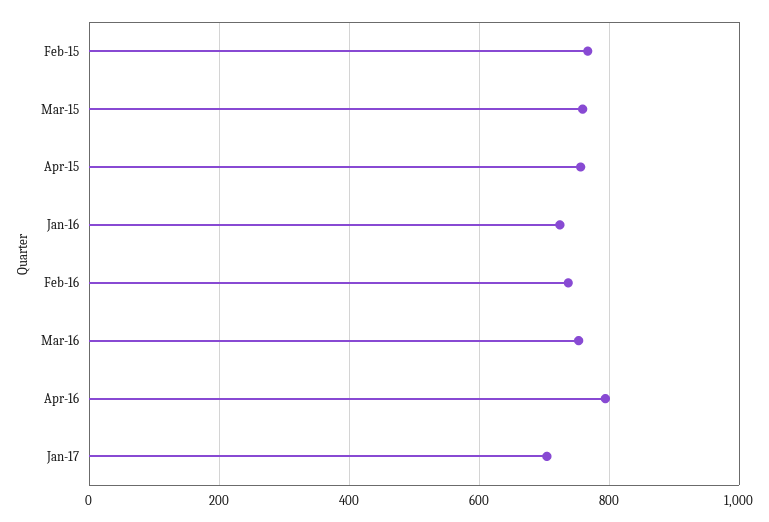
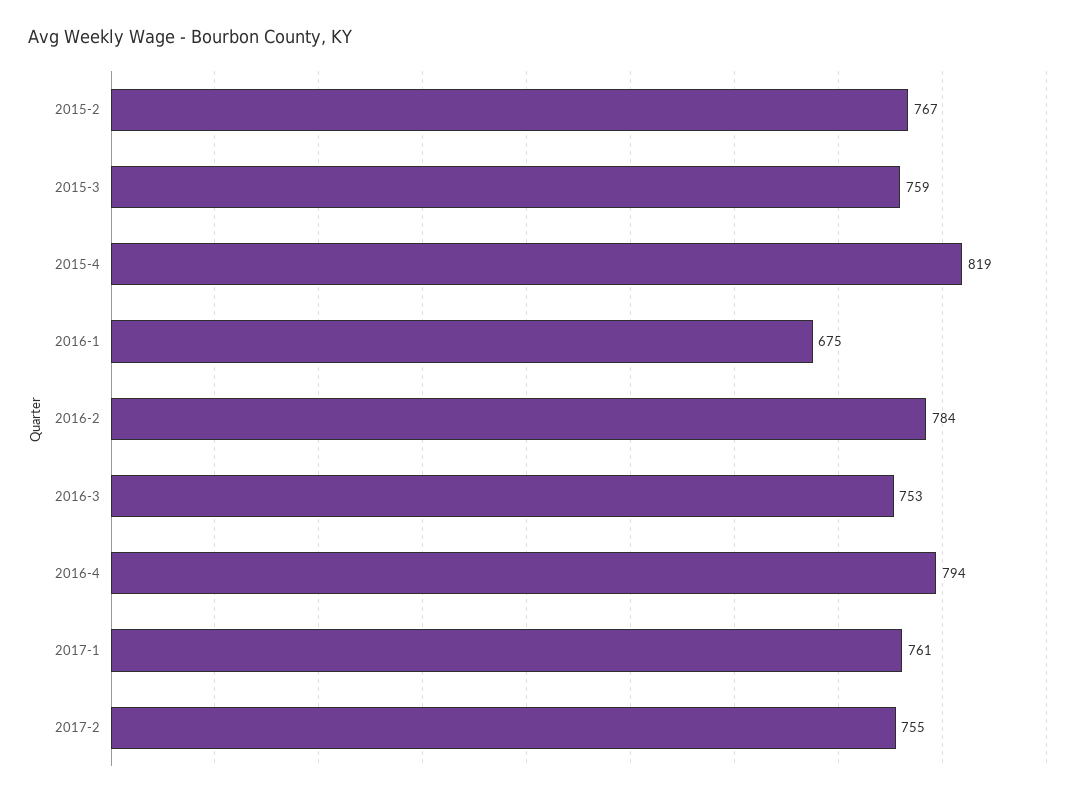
Apr-15: 760 -> 819
Jan-16: 720 -> 675
Feb-16: 740 -> 784
Jan-17: 700 -> 761
2017-2: none -> 755

